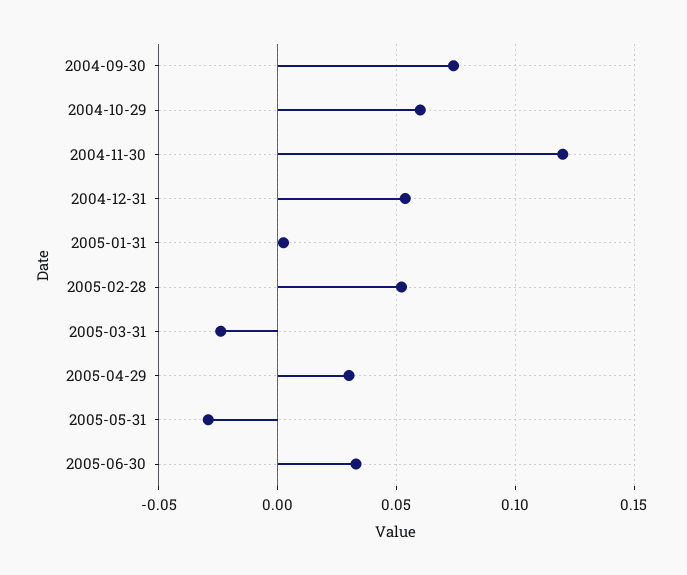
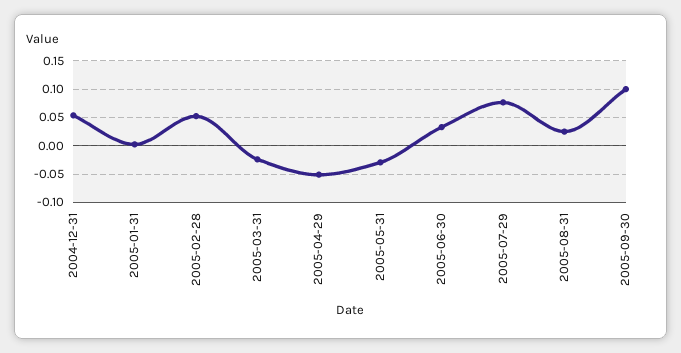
2004-09-30: 0.075 -> none
2004-10-29: 0.06 -> none
2004-11-30: 0.12 -> none
2005-04-29: 0.03 -> -0.05
2005-07-29: none -> 0.075
2005-08-31: none -> 0.025
2005-09-30: none -> 0.1

